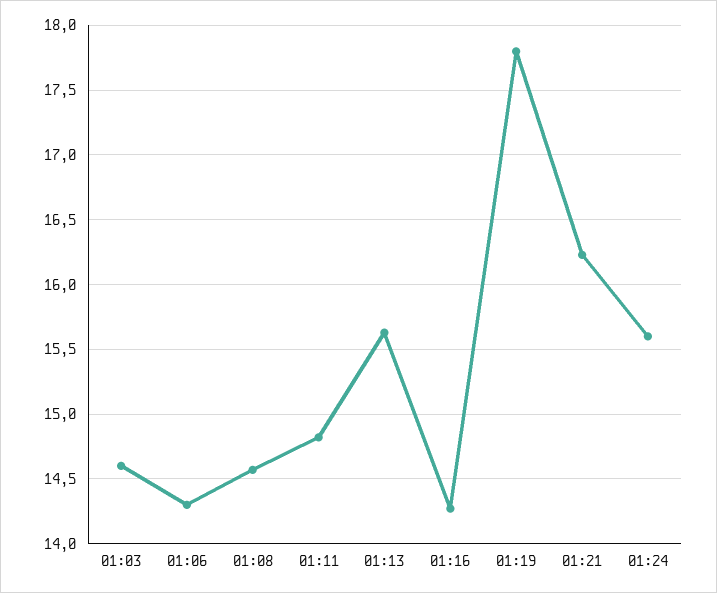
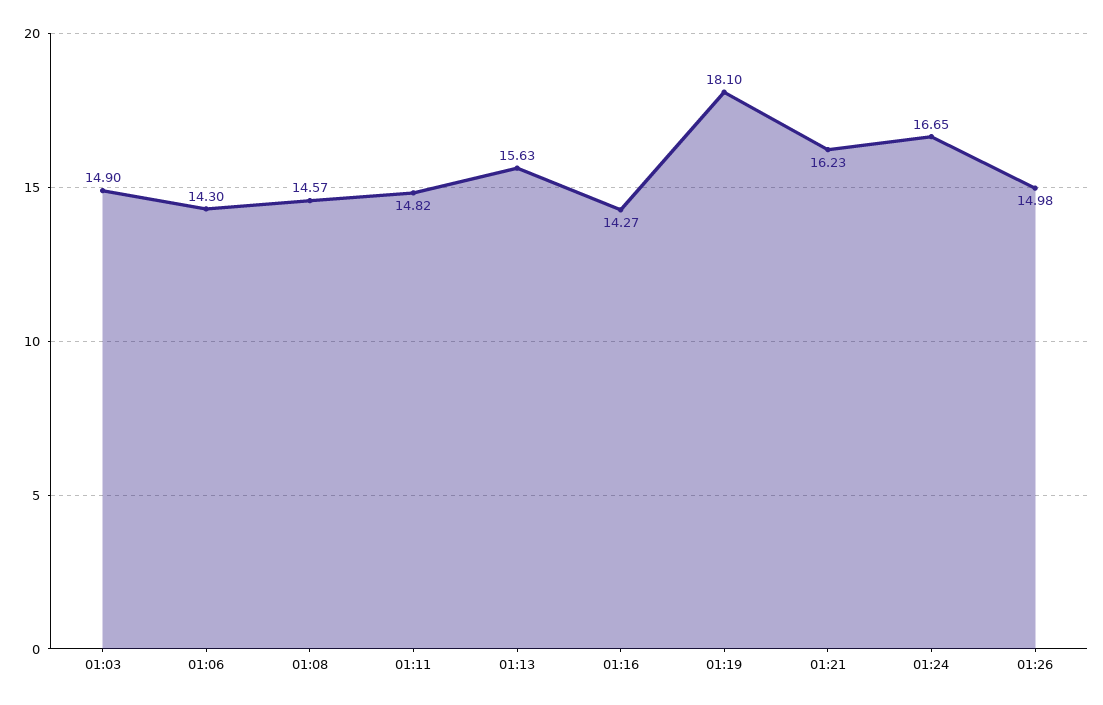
01:03: 14.6 -> 14.9
01:19: 17.8 -> 18.1
01:24: 15.6 -> 16.65
01:26: none -> 14.98

